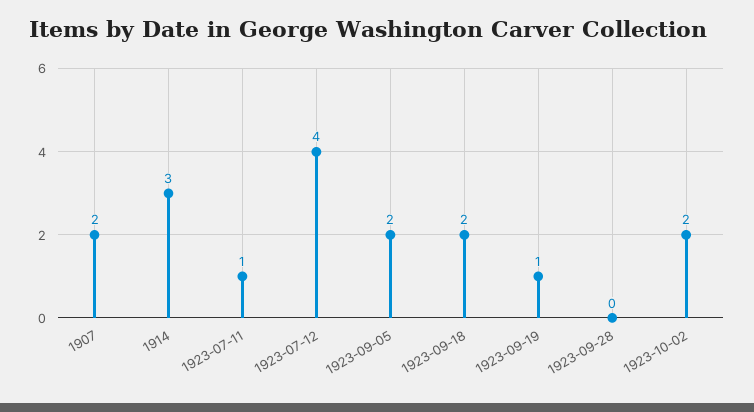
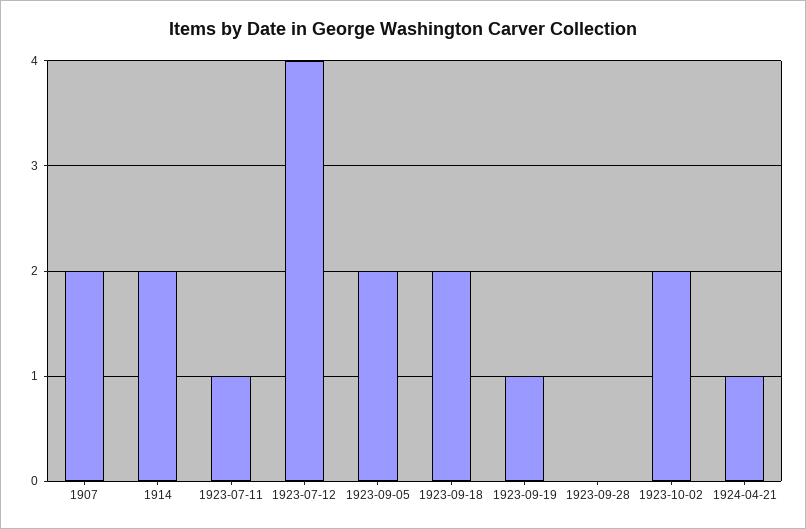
1914: 3 -> 2
1924-04-21: none -> 1

